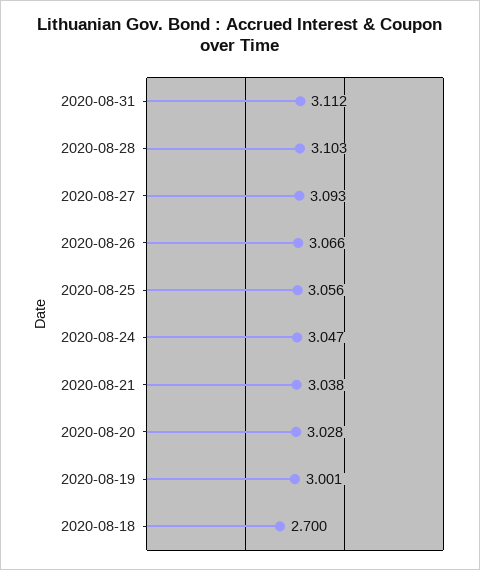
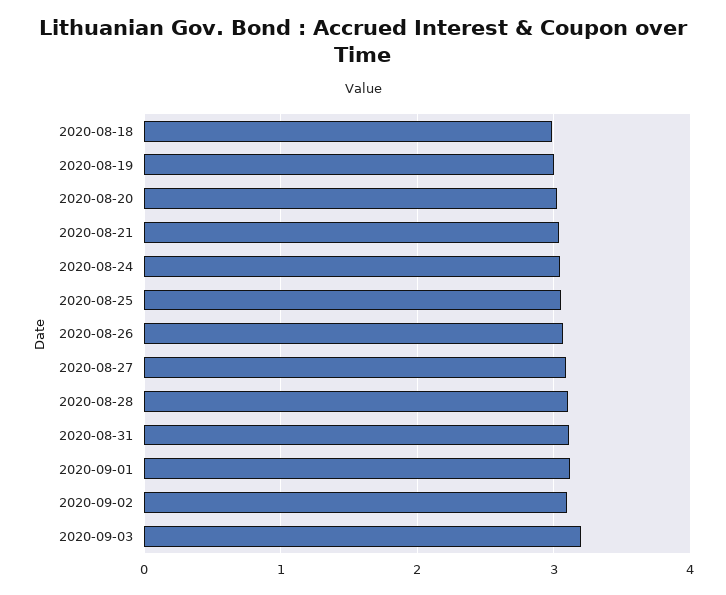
2020-08-18: 2.7 -> 3
2020-09-01: none -> 3.1
2020-09-02: none -> 3.1
2020-09-03: none -> 3.2

